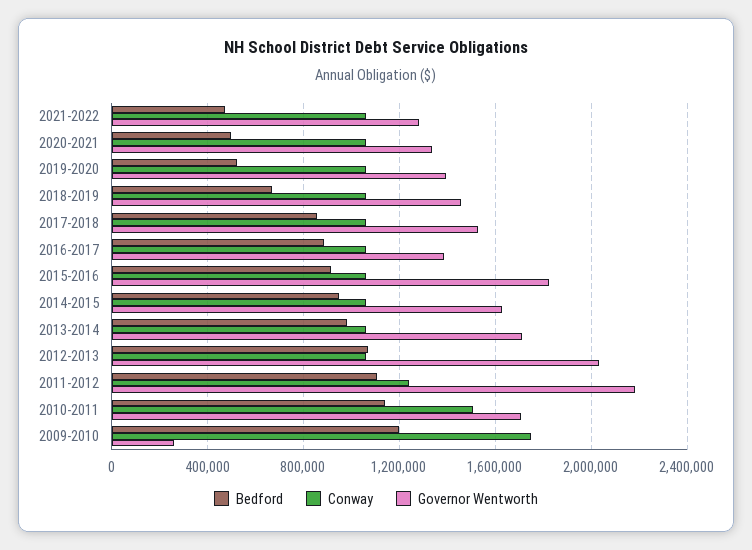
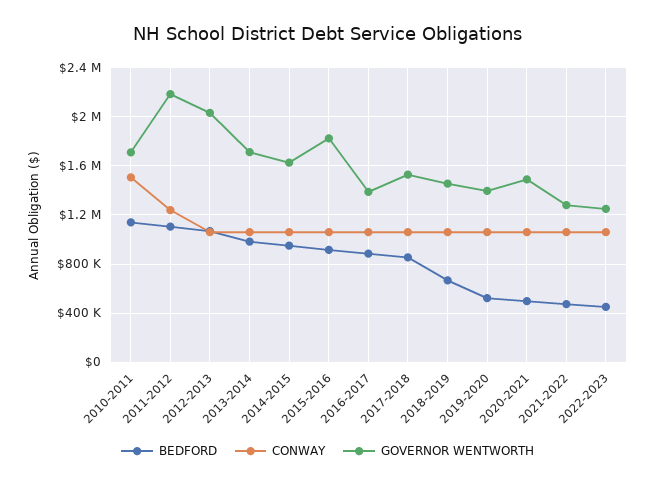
Governor Wentworth, 2020-2021: 1350000 -> 1500000
Bedford, 2009-2010: 1200000 -> none
Conway, 2009-2010: 1750000 -> none
Governor Wentworth, 2009-2010: 250000 -> none
Bedford, 2022-2023: none -> 450000
Conway, 2022-2023: none -> 1050000
Governor Wentworth, 2022-2023: none -> 1250000

